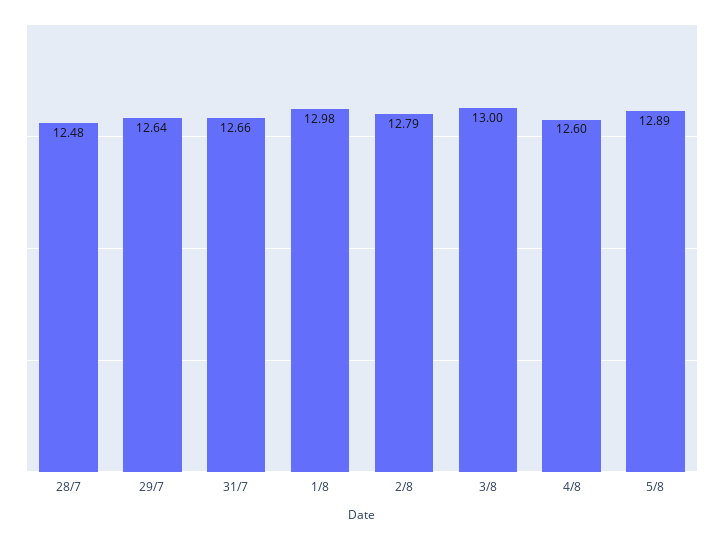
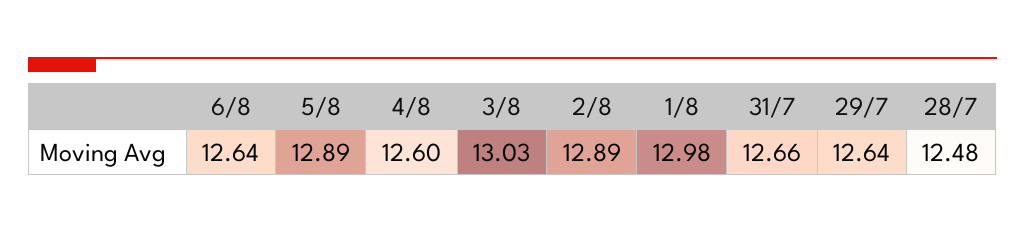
2/8: 12.79 -> 12.89
3/8: 13 -> 13.03
6/8: none -> 12.64

